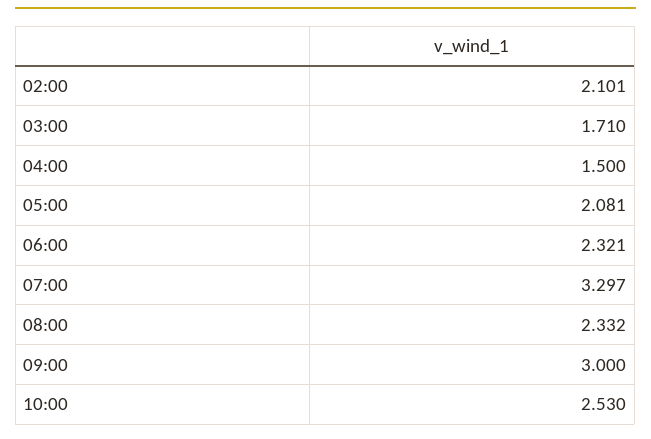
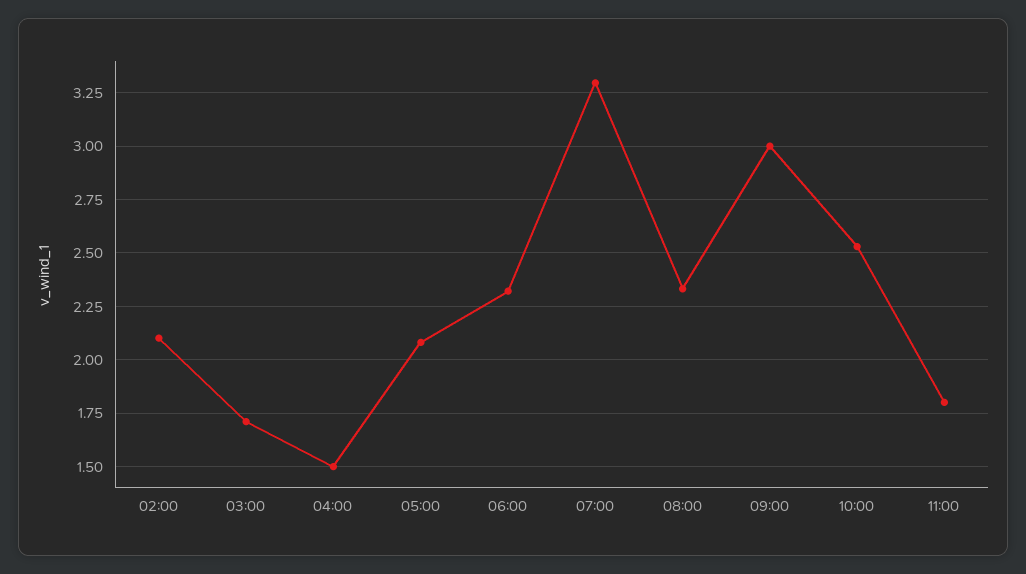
11:00: none -> 1.8

